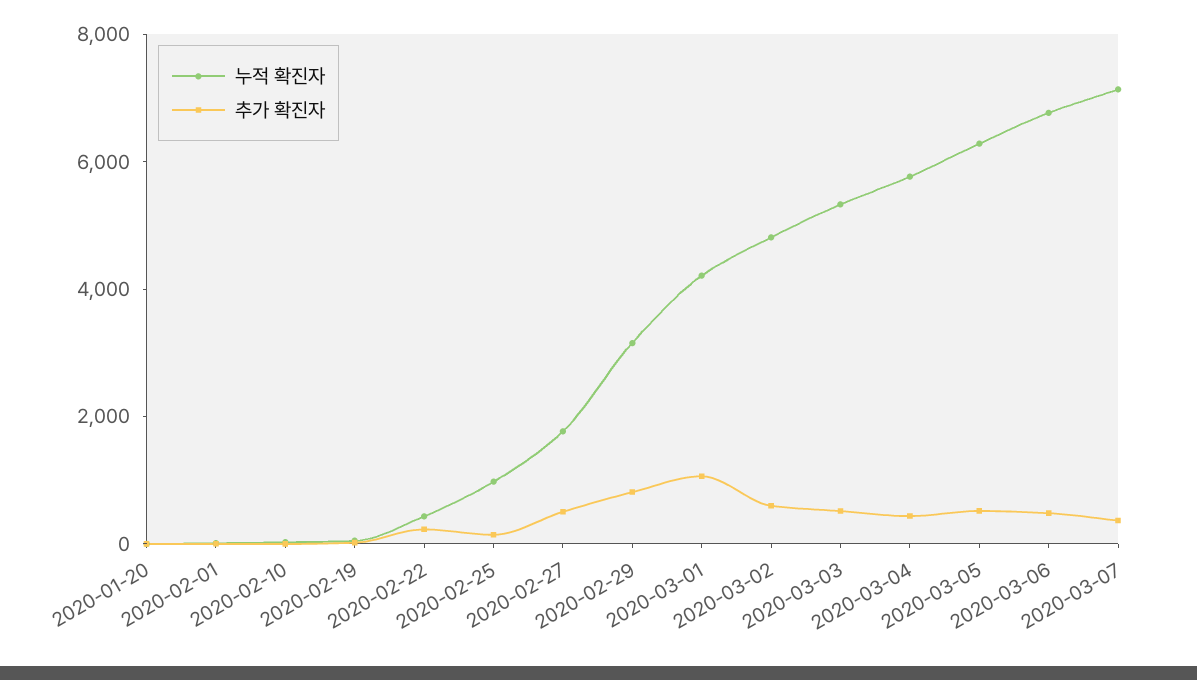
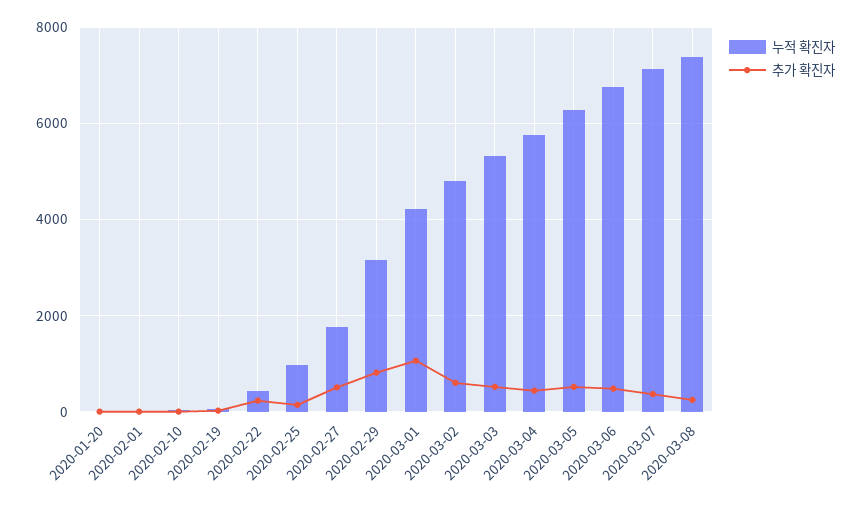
누적 확진자, 2020-03-08: none -> 7400
추가 확진자, 2020-03-08: none -> 200

